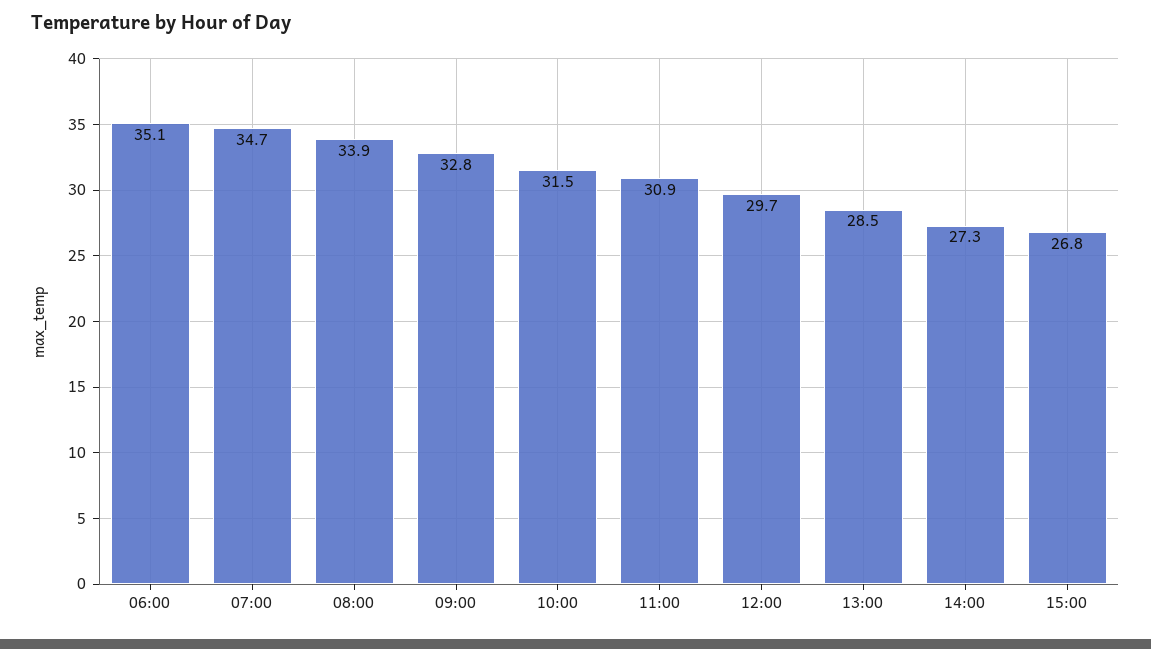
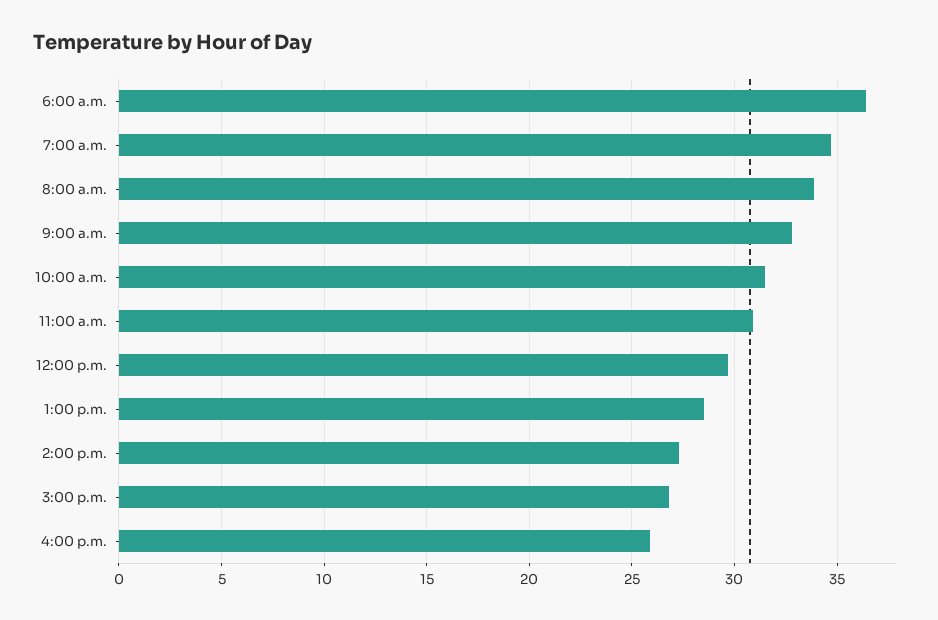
06:00: 35.1 -> 36.5
4:00 p.m.: none -> 26

